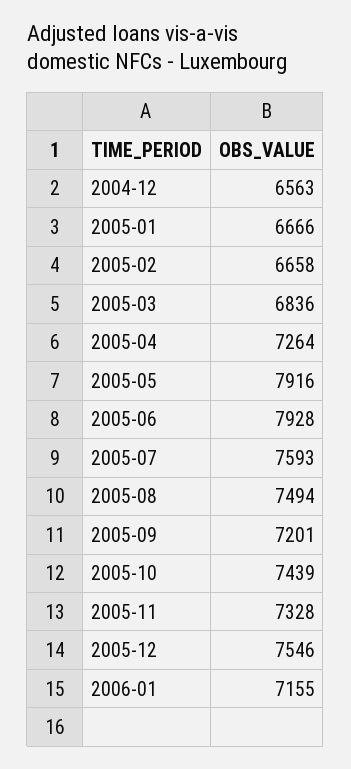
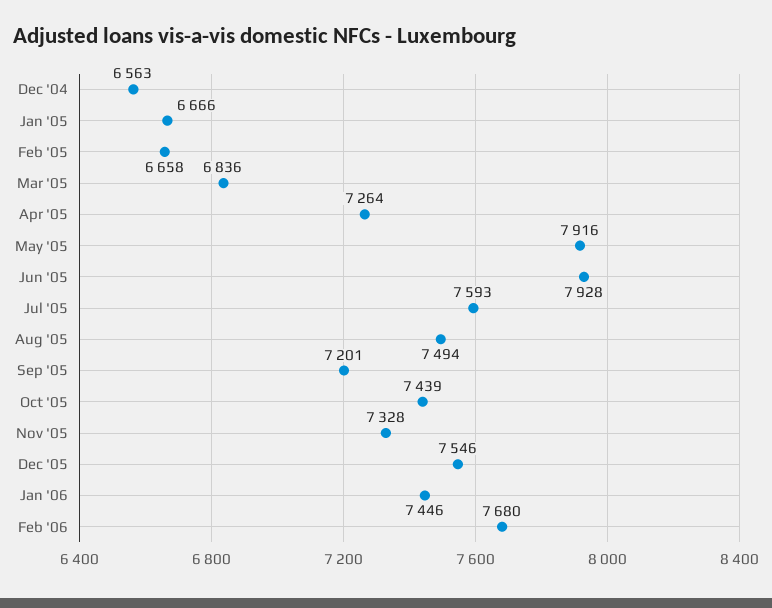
2006-01: 7155 -> 7446
Feb '06: none -> 7680

